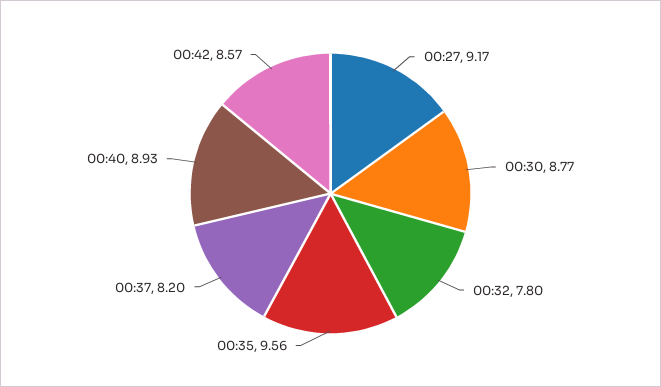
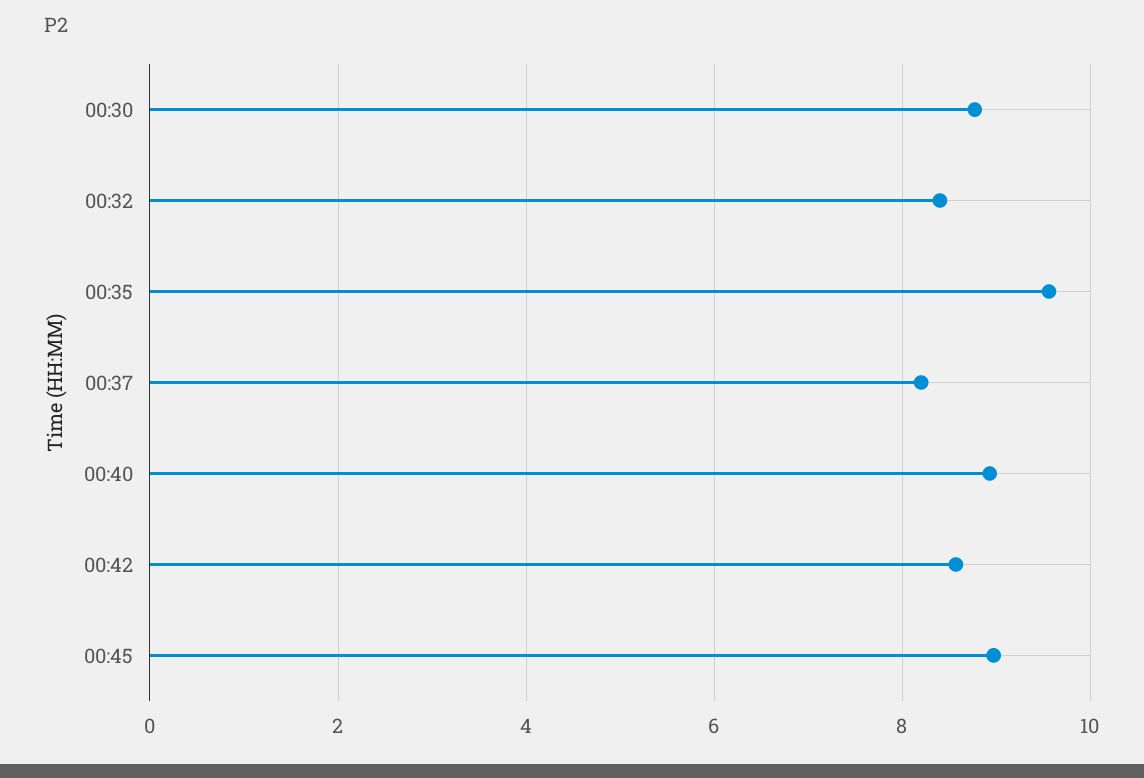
00:27: 9.17 -> none
00:32: 7.8 -> 8.4
00:45: none -> 9

